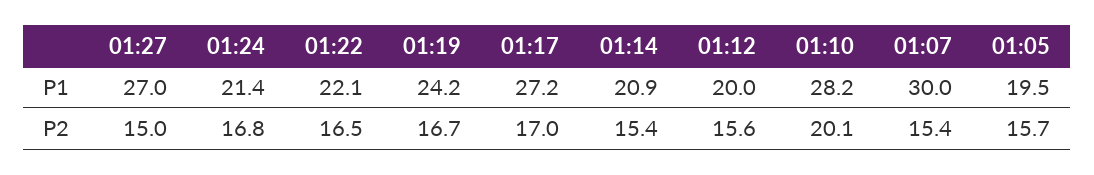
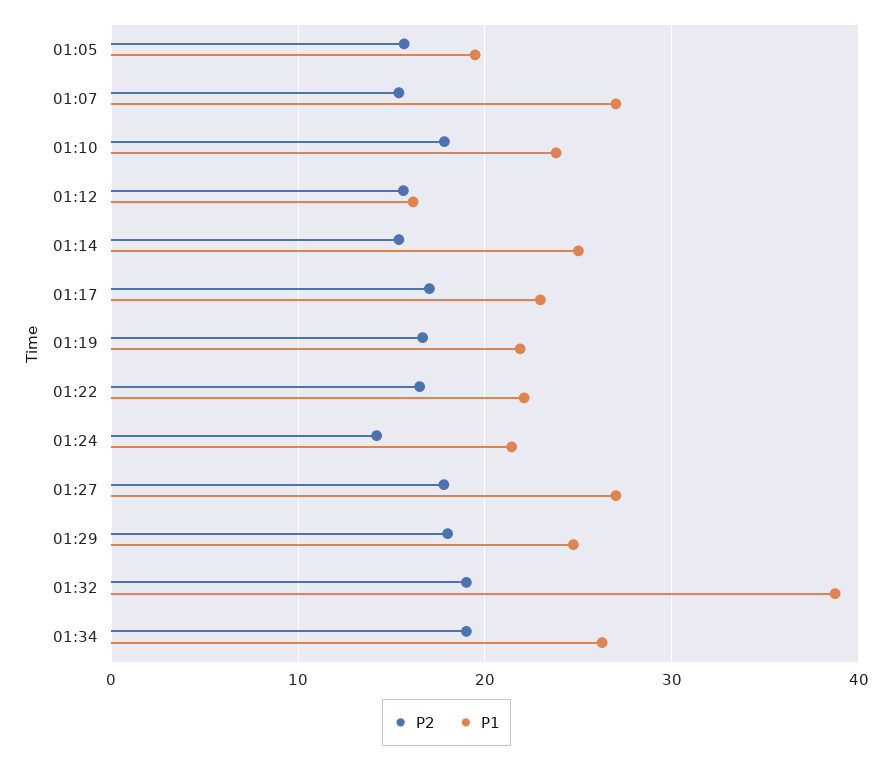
P1, 01:19: 24.2 -> 22
P1, 01:17: 27.2 -> 23
P1, 01:14: 20.9 -> 25
P1, 01:12: 20 -> 16
P1, 01:10: 28.2 -> 24
P1, 01:07: 30 -> 27
P2, 01:27: 15 -> 18
P2, 01:24: 16.8 -> 14
P2, 01:10: 20.1 -> 18
P2, 01:29: none -> 18
P1, 01:29: none -> 25
P2, 01:32: none -> 19
P1, 01:32: none -> 39
P2, 01:34: none -> 19
P1, 01:34: none -> 26

